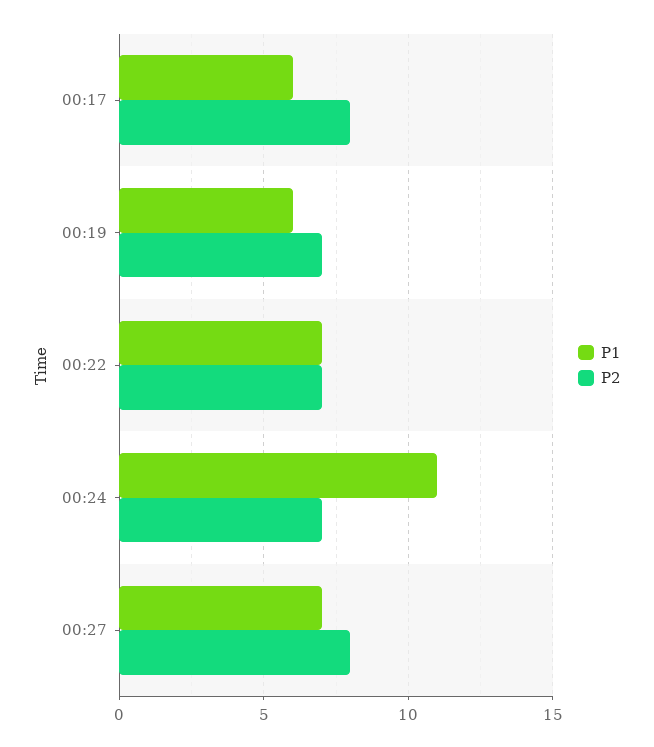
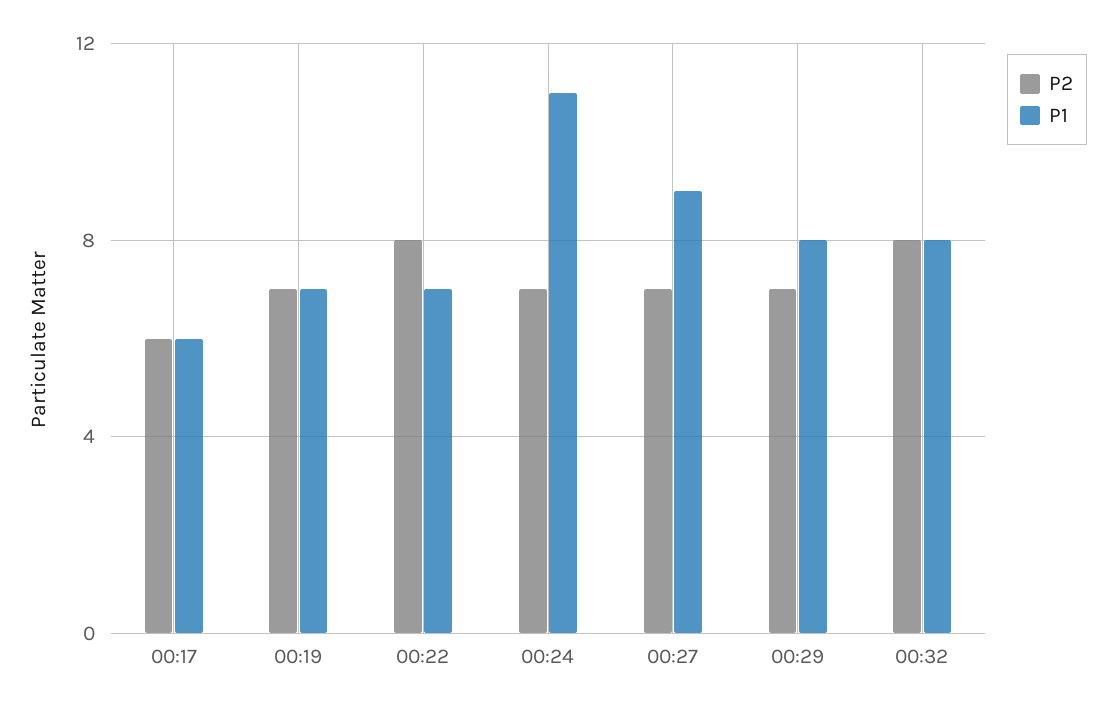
P2, 00:17: 8 -> 6
P1, 00:19: 6 -> 7
P2, 00:22: 7 -> 8
P1, 00:27: 7 -> 9
P2, 00:27: 8 -> 7
P2, 00:29: none -> 7
P1, 00:29: none -> 8
P2, 00:32: none -> 8
P1, 00:32: none -> 8

